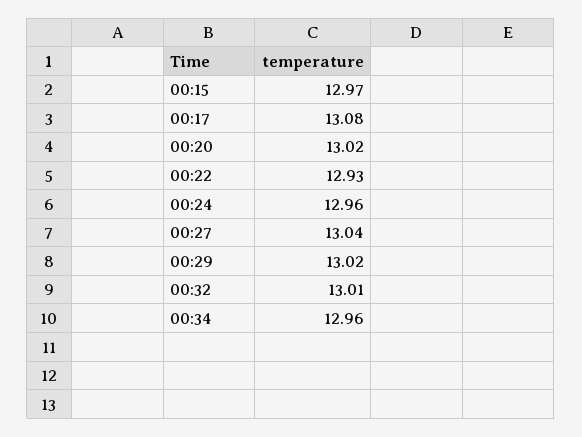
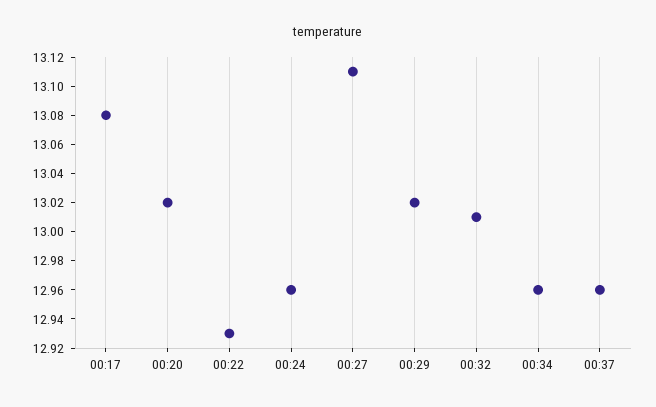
00:15: 12.97 -> none
00:27: 13.04 -> 13.11
00:37: none -> 12.96

